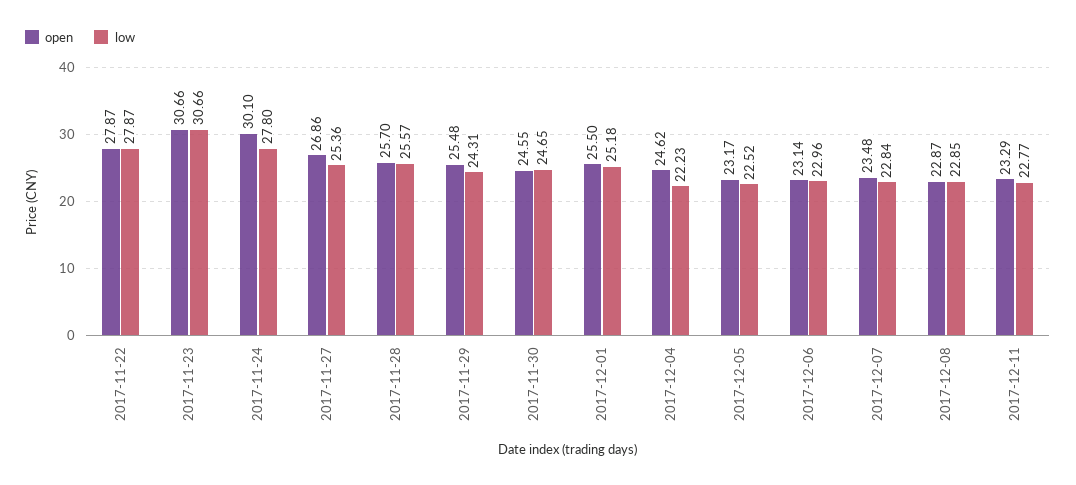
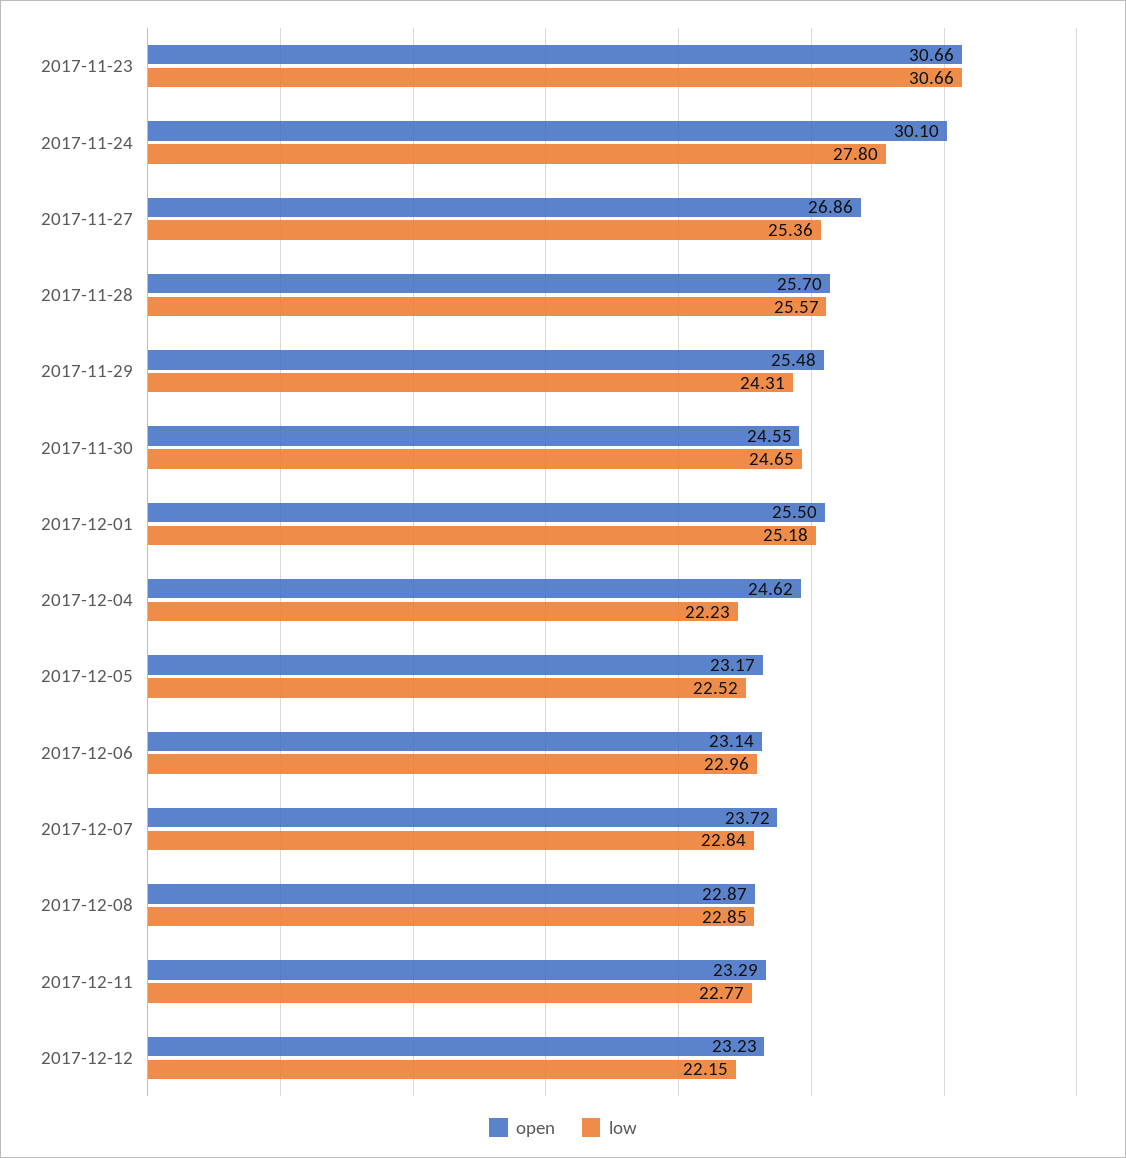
open, 2017-11-22: 27.87 -> none
low, 2017-11-22: 27.87 -> none
open, 2017-12-07: 23.48 -> 23.72
open, 2017-12-12: none -> 23.23
low, 2017-12-12: none -> 22.15

